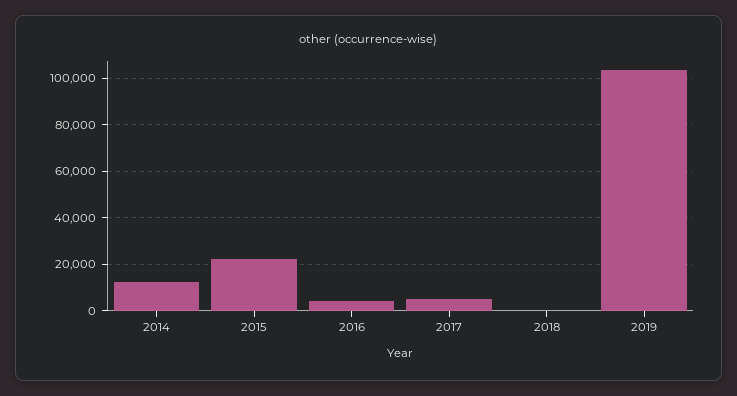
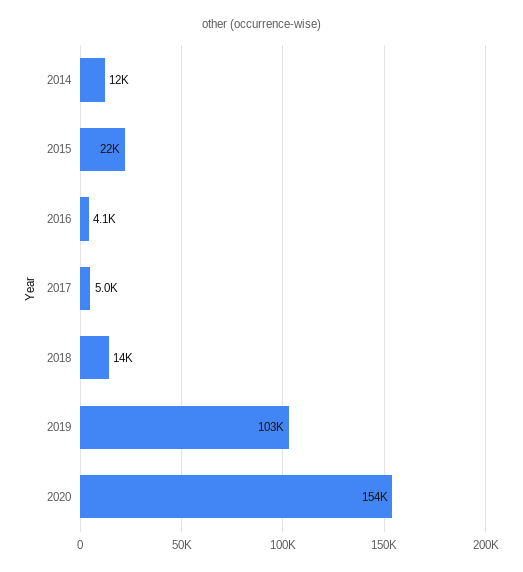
2018: 0 -> 14000
2020: none -> 154000

